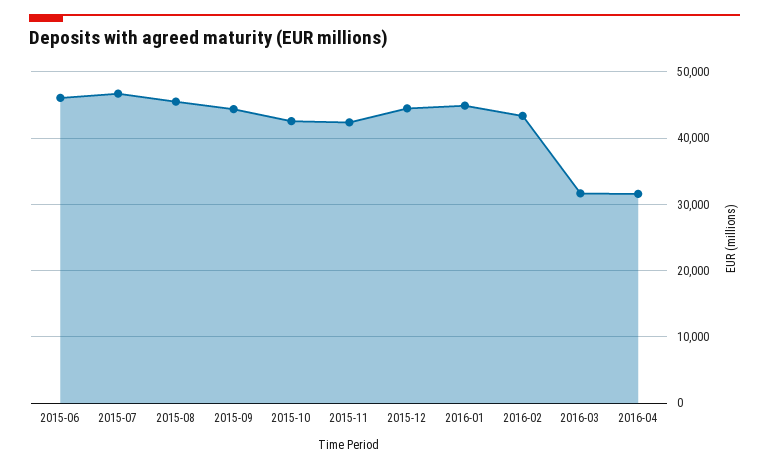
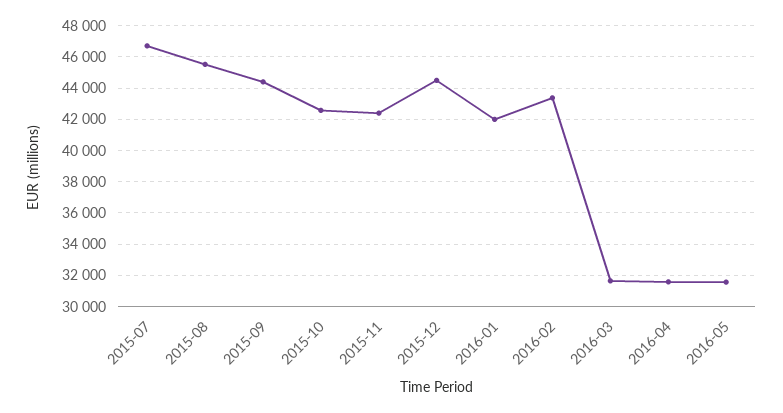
2015-06: 46000 -> none
2016-01: 45000 -> 42000
2016-05: none -> 31500

